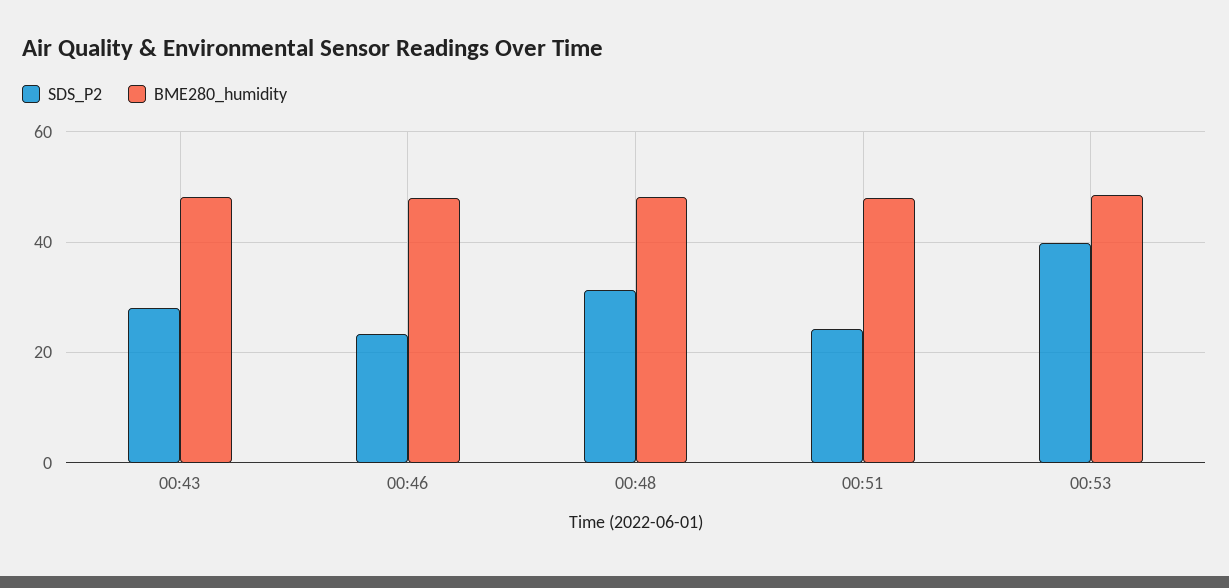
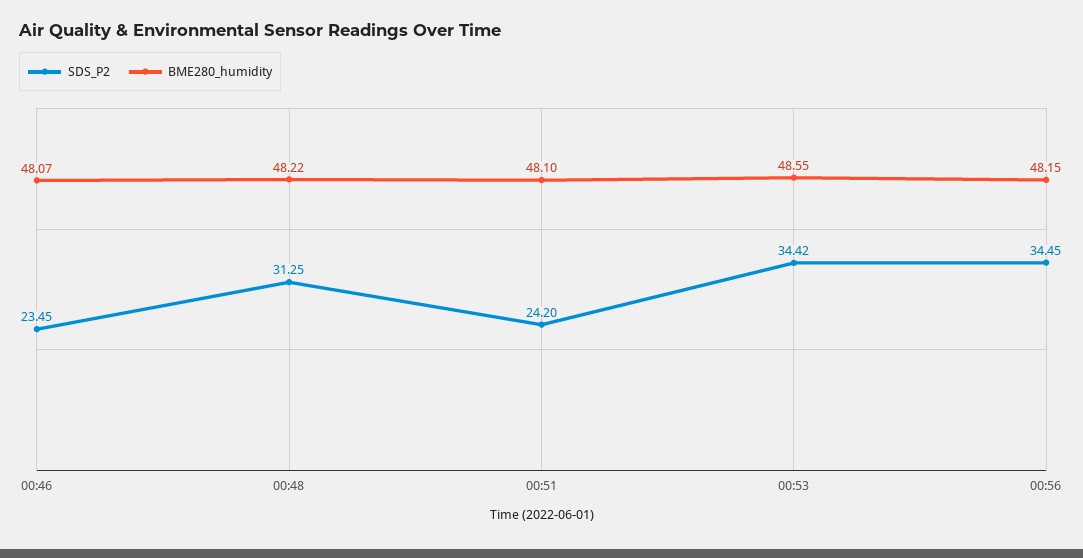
SDS_P2, 00:43: 28 -> none
BME280_humidity, 00:43: 48 -> none
SDS_P2, 00:53: 40 -> 34.42
SDS_P2, 00:56: none -> 34.45
BME280_humidity, 00:56: none -> 48.15

